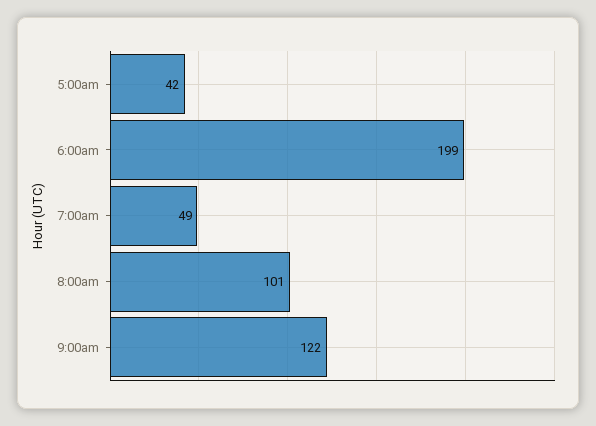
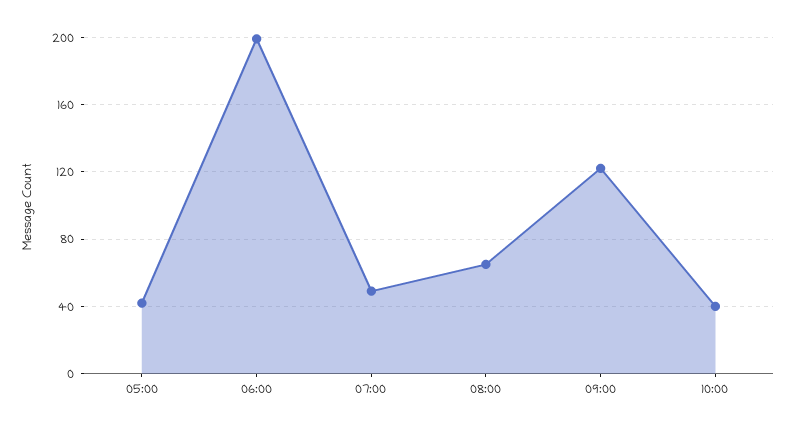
8:00am: 101 -> 65
10:00: none -> 40

